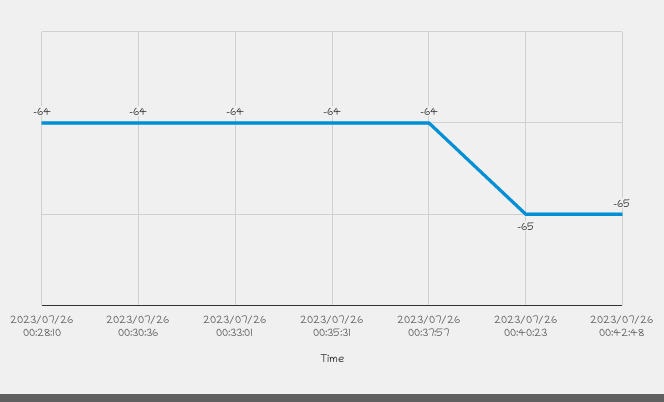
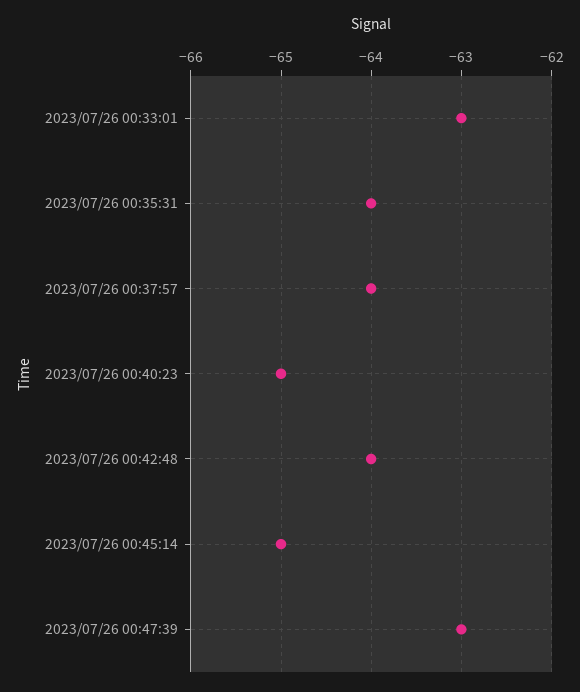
2023/07/26 00:28:10: -64 -> none
2023/07/26 00:30:36: -64 -> none
2023/07/26 00:33:01: -64 -> -63
2023/07/26 00:42:48: -65 -> -64
2023/07/26 00:45:14: none -> -65
2023/07/26 00:47:39: none -> -63

